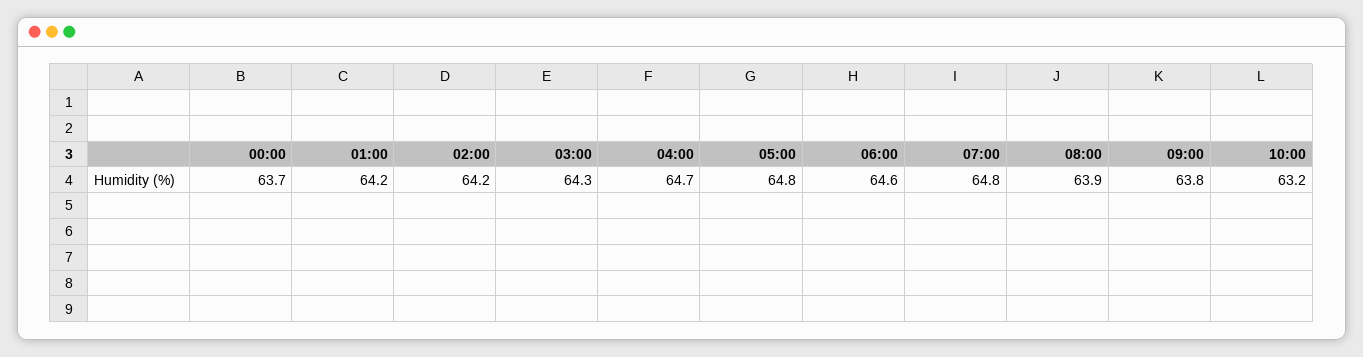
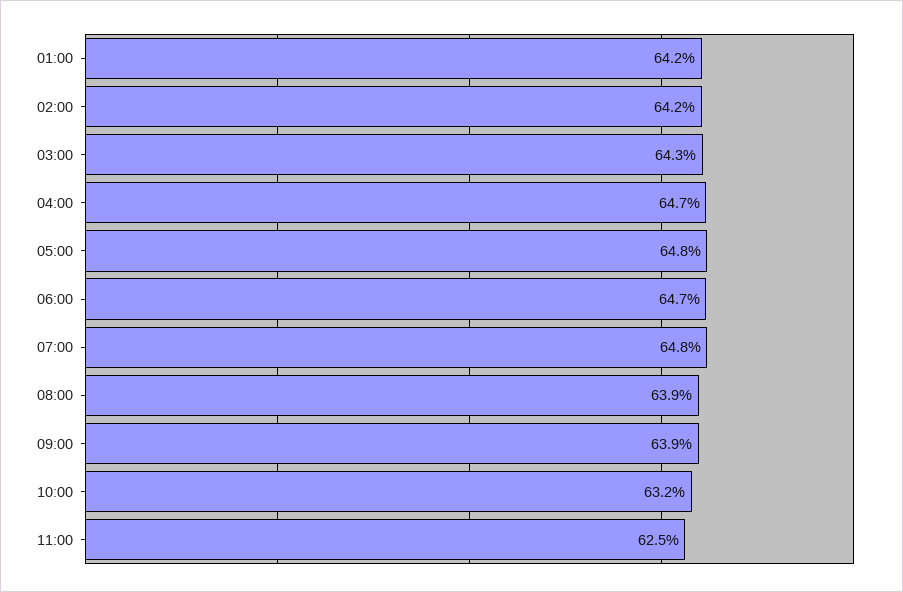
00:00: 63.7 -> none
06:00: 64.6 -> 64.7
09:00: 63.8 -> 63.9
11:00: none -> 62.5

